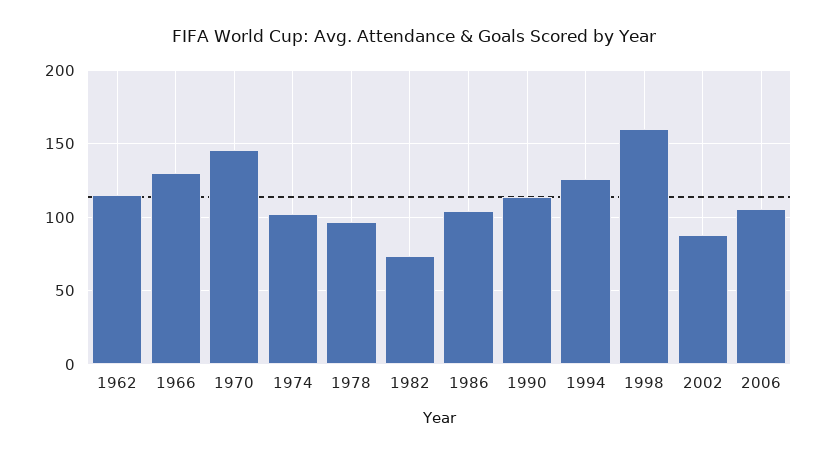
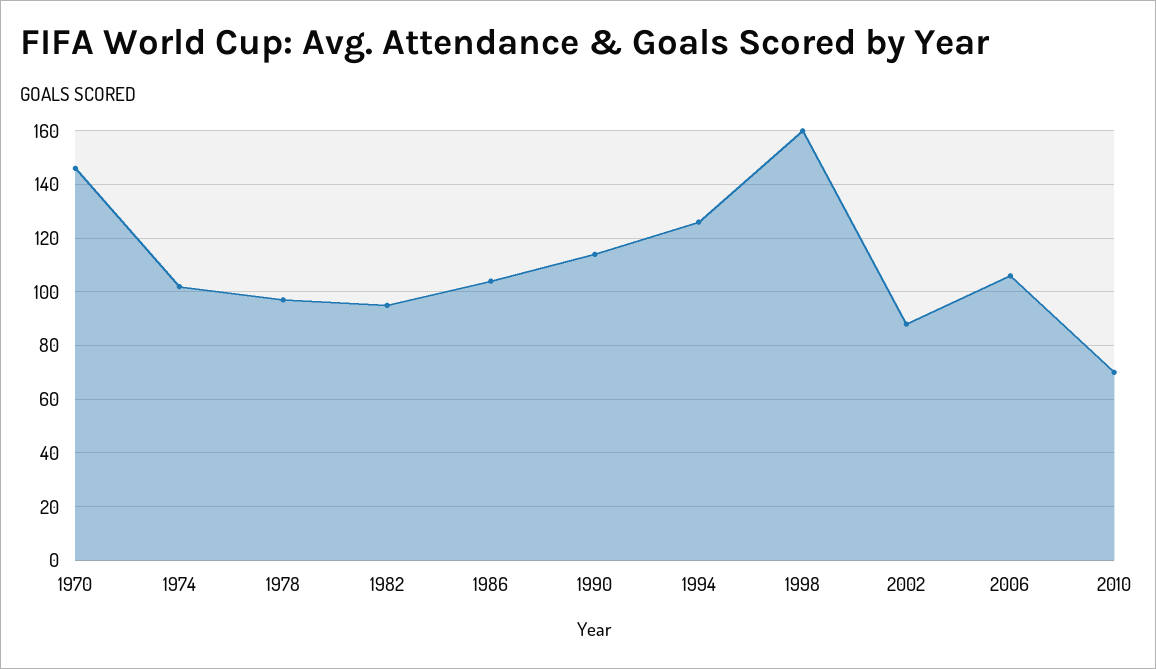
1962: 115 -> none
1966: 130 -> none
1982: 75 -> 95
2010: none -> 70

